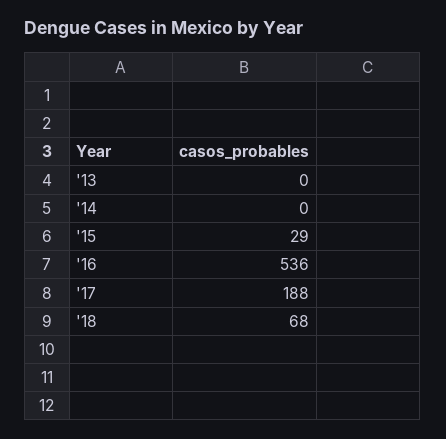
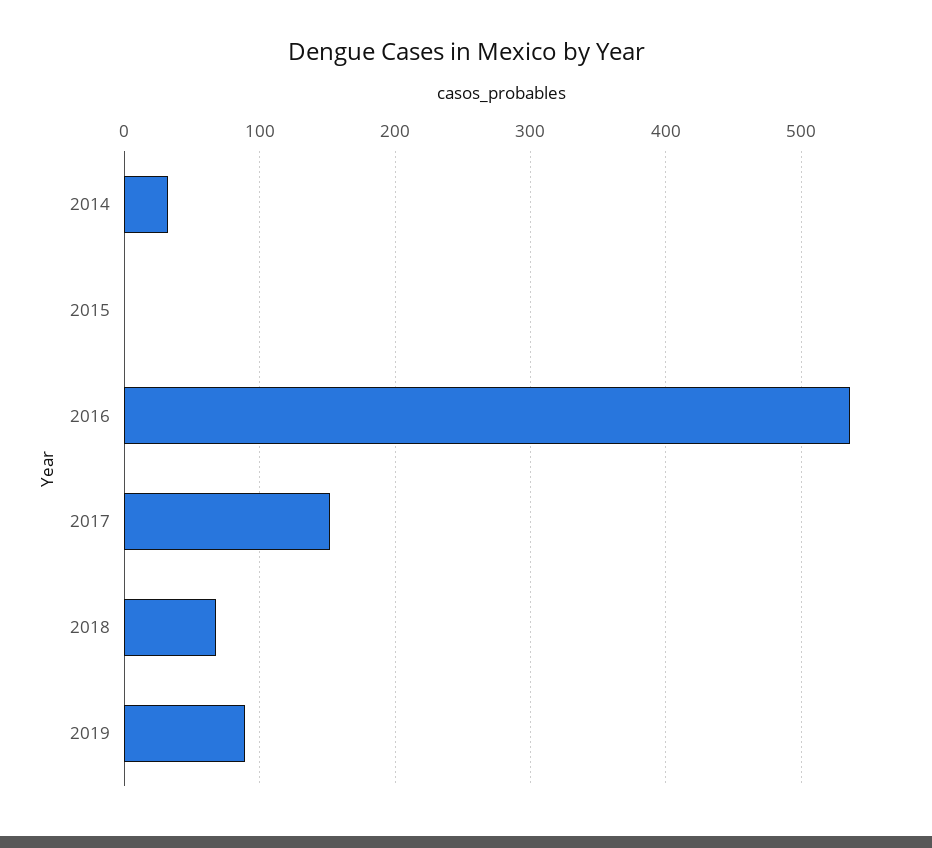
'13: 0 -> none
'14: 0 -> 30
'15: 29 -> 0
'17: 188 -> 150
2019: none -> 90

